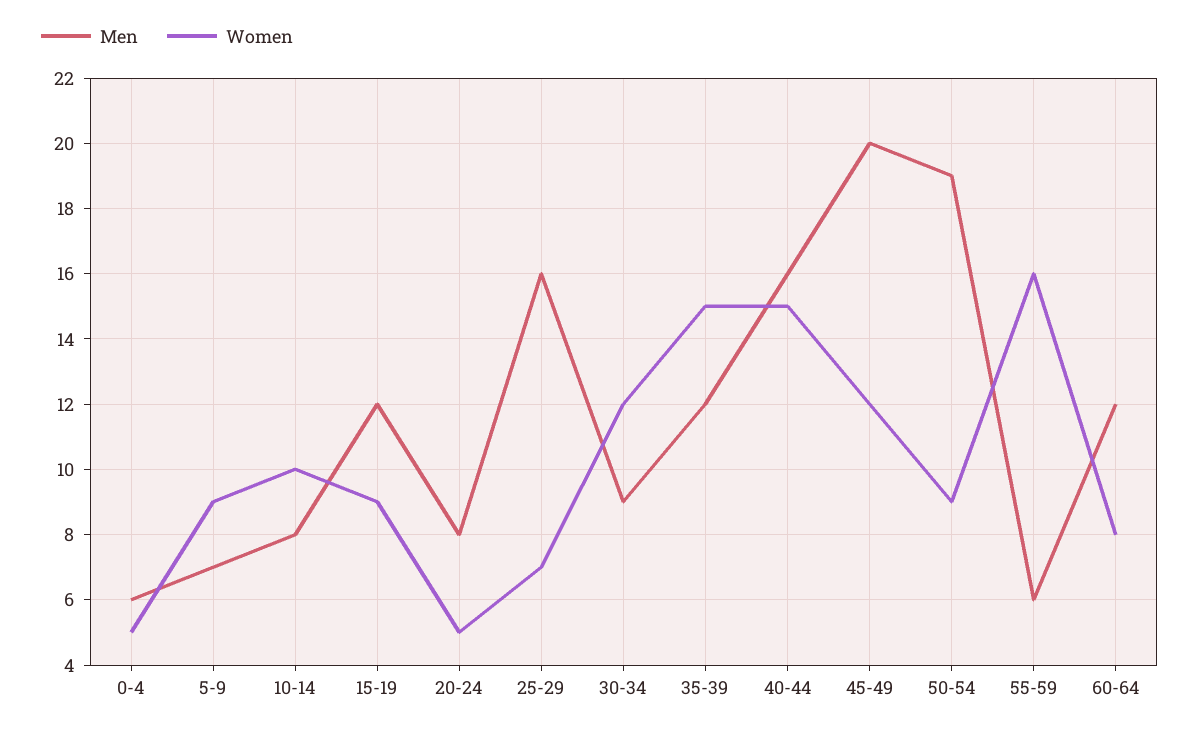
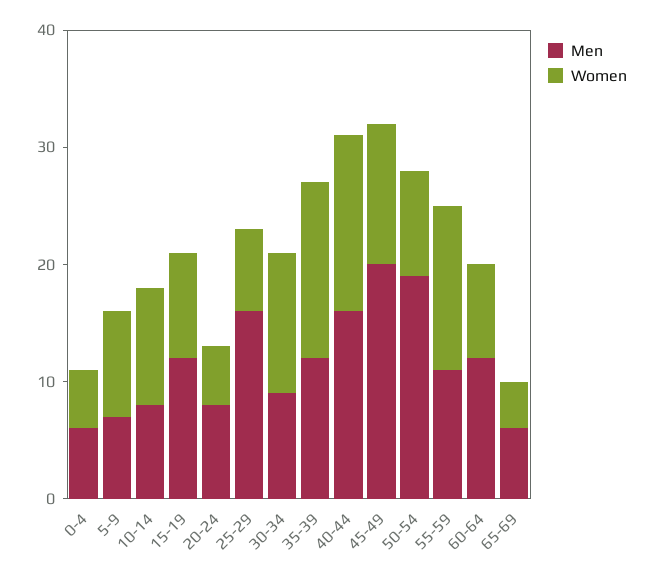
Men, 55-59: 6 -> 11
Women, 55-59: 16 -> 14
Men, 65-69: none -> 6
Women, 65-69: none -> 4

